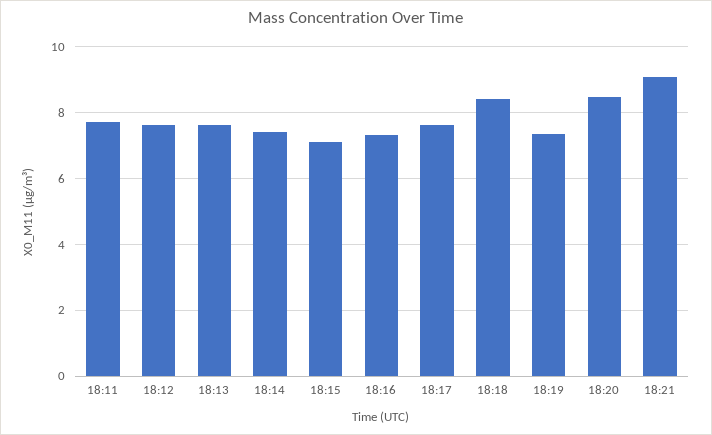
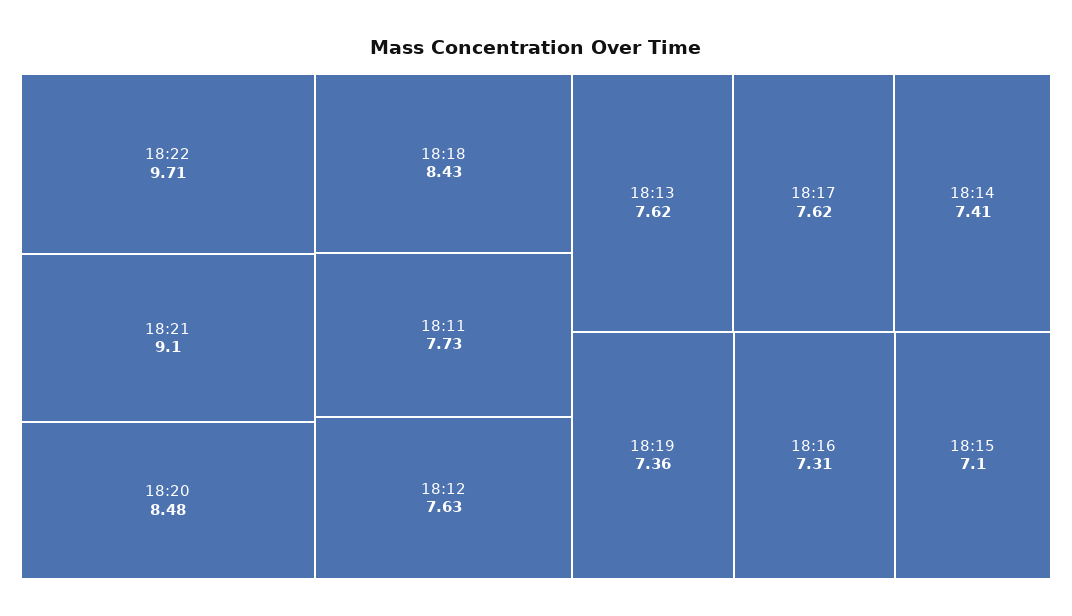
18:22: none -> 9.71

